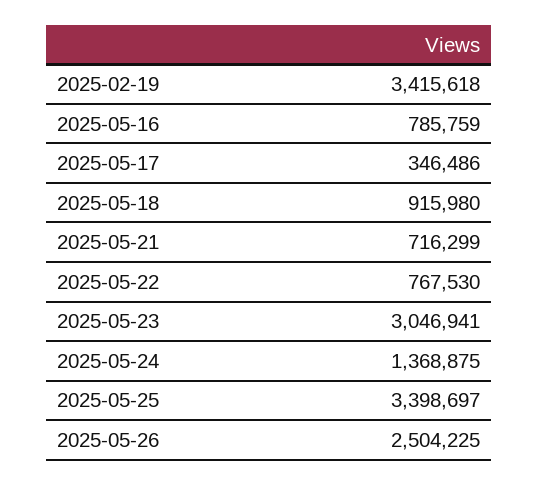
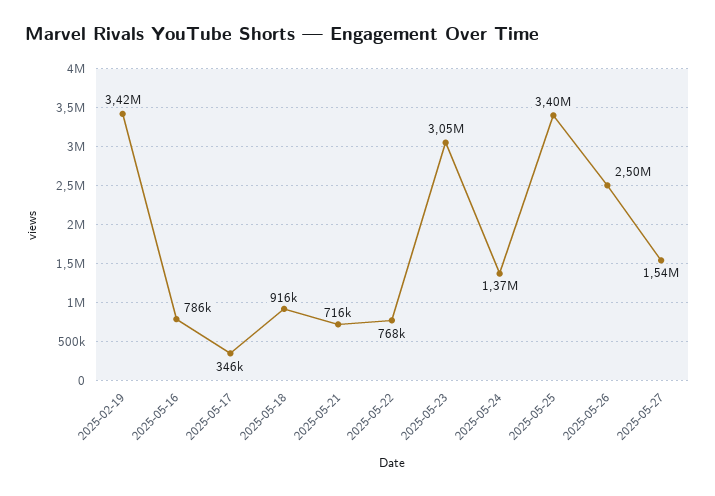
2025-05-27: none -> 1540000

